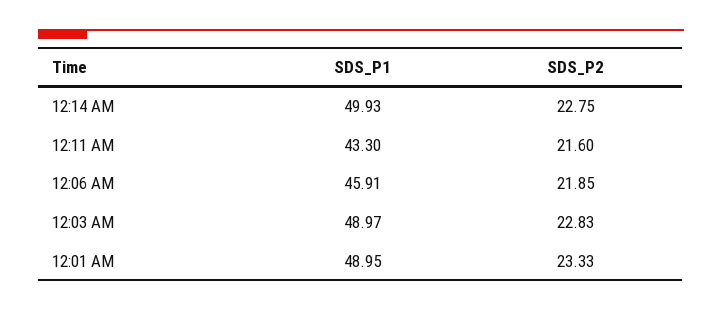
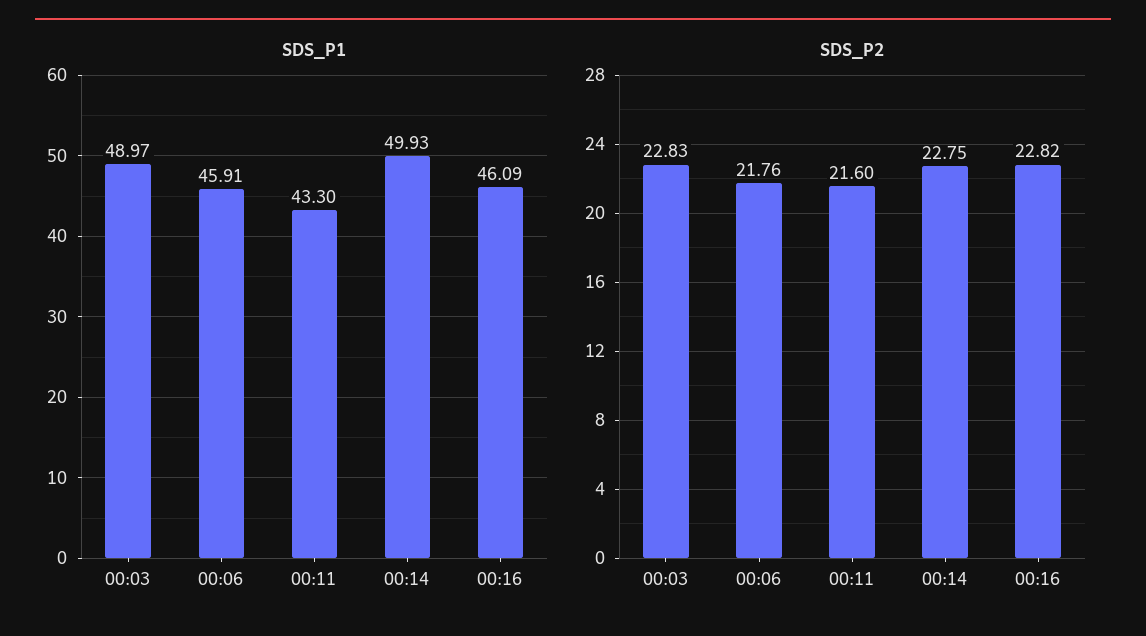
SDS_P2, 12:06 AM: 21.85 -> 21.76
SDS_P1, 12:01 AM: 48.95 -> none
SDS_P2, 12:01 AM: 23.33 -> none
SDS_P1, 00:16: none -> 46.09
SDS_P2, 00:16: none -> 22.82

